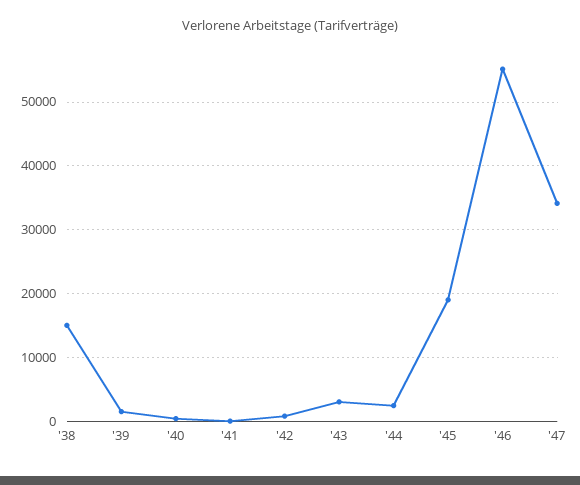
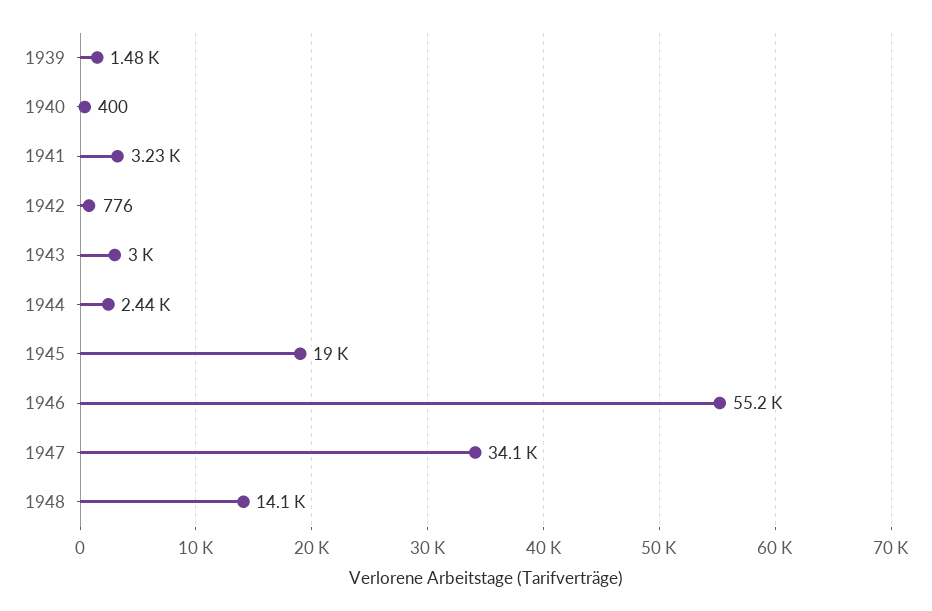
'38: 15000 -> none
'41: 0 -> 3230
1948: none -> 14100

